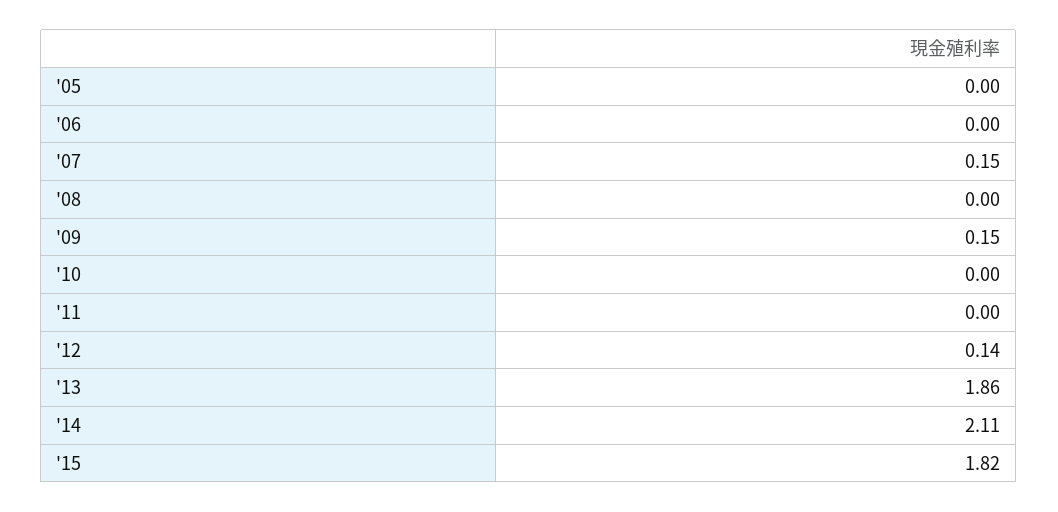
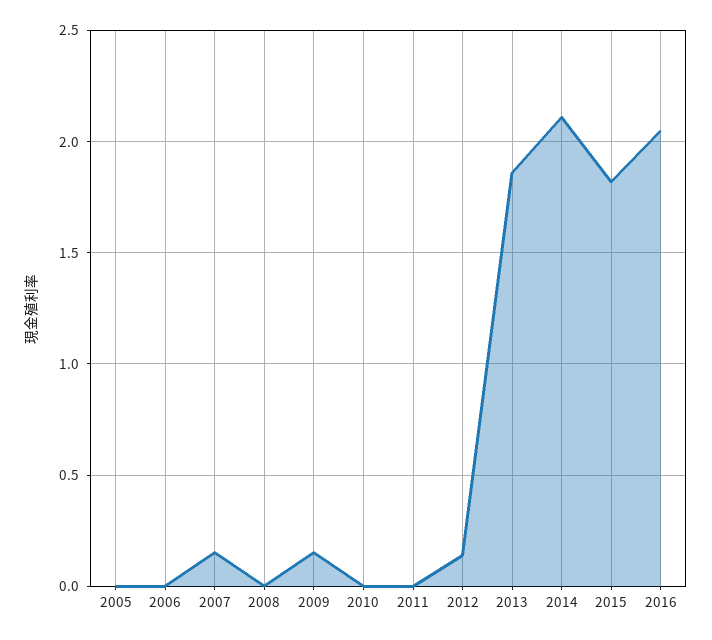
2016: none -> 2.05

